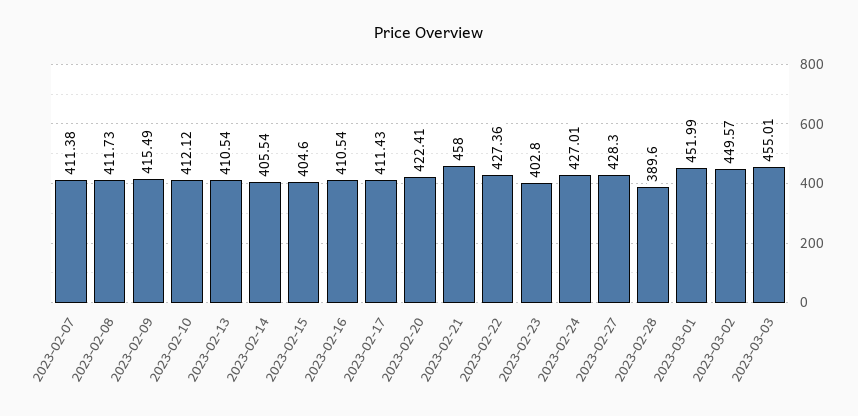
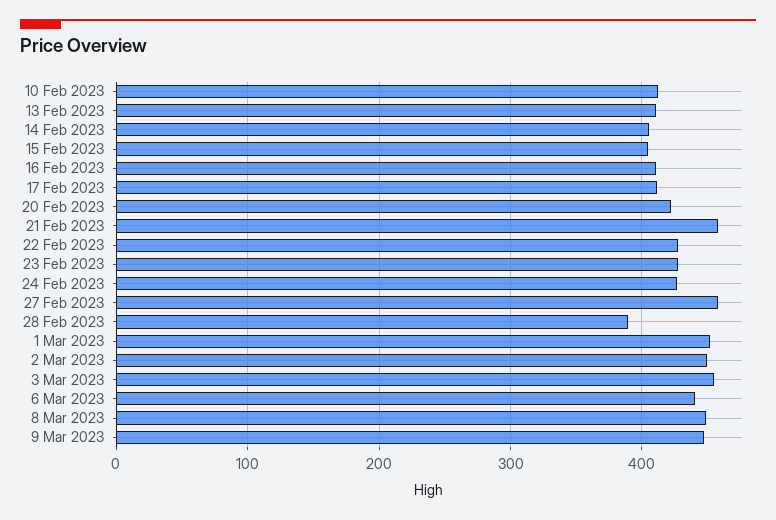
2023-02-07: 411.38 -> none
2023-02-08: 411.73 -> none
2023-02-09: 415.49 -> none
2023-02-23: 402.8 -> 430
2023-02-27: 428.3 -> 460
6 Mar 2023: none -> 440
8 Mar 2023: none -> 450
9 Mar 2023: none -> 450

